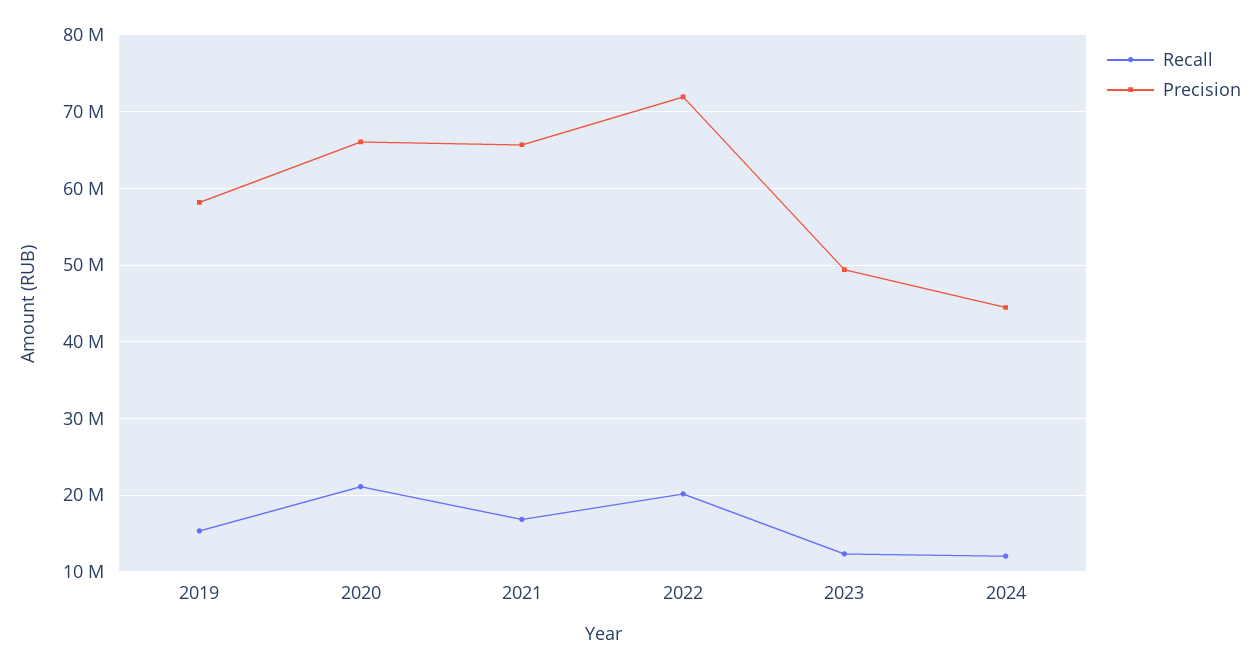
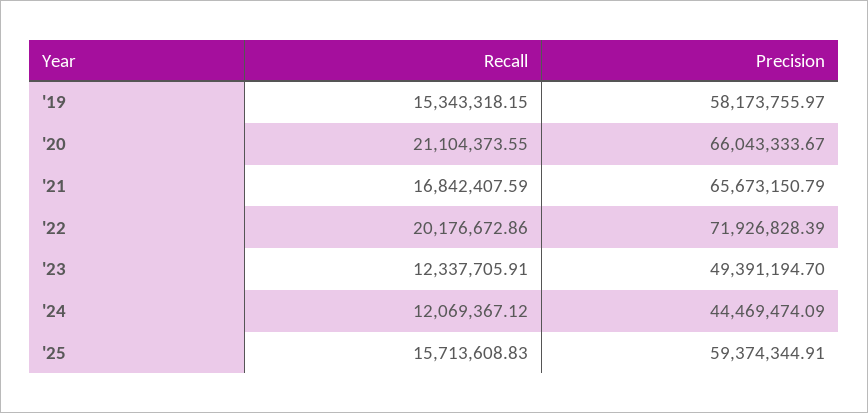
Recall, '25: none -> 15713608.83
Precision, '25: none -> 59374344.91

